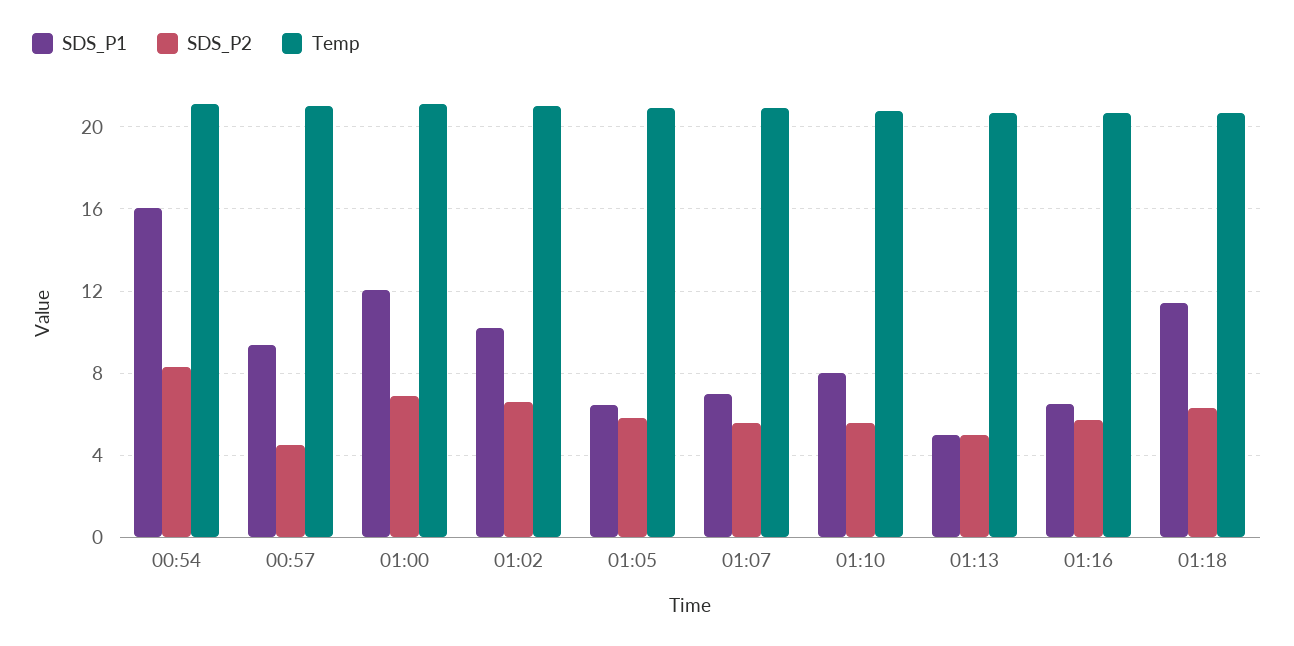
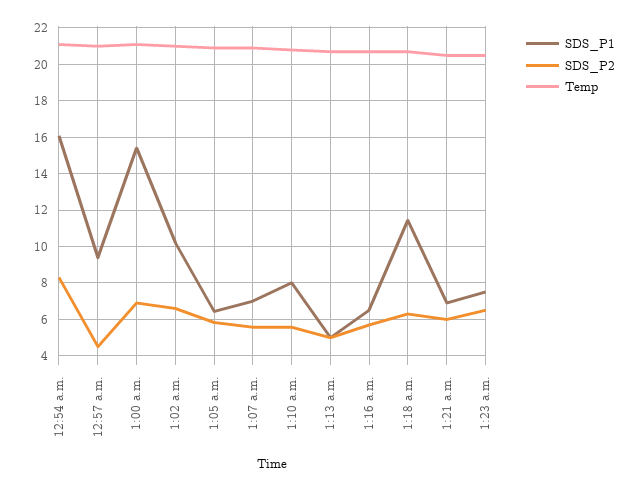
SDS_P1, 01:00: 12 -> 15.5
SDS_P1, 1:21 a.m.: none -> 7
SDS_P2, 1:21 a.m.: none -> 6
Temp, 1:21 a.m.: none -> 20.5
SDS_P1, 1:23 a.m.: none -> 7.5
SDS_P2, 1:23 a.m.: none -> 6.5
Temp, 1:23 a.m.: none -> 20.5

